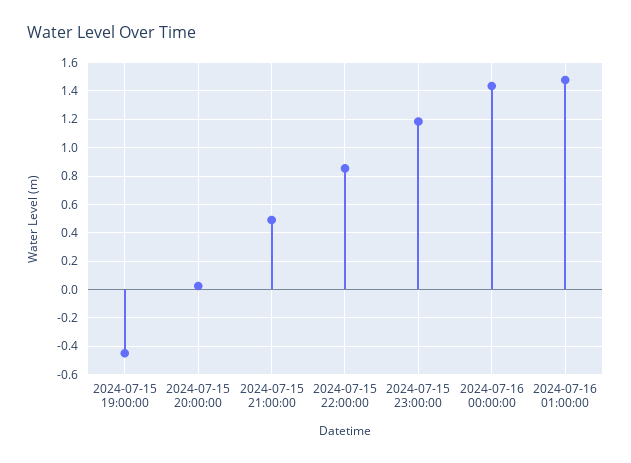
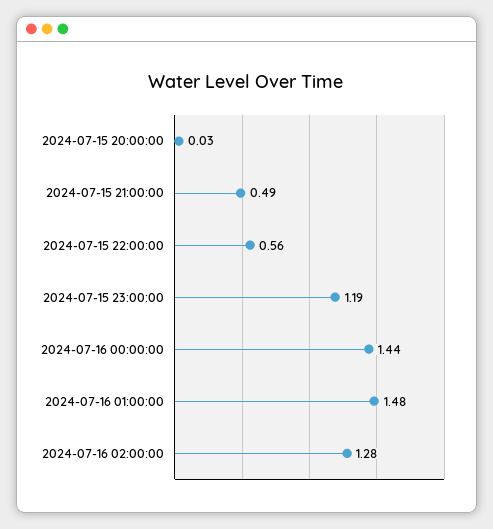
2024-07-15 19:00:00: -0.45 -> none
2024-07-15 22:00:00: 0.85 -> 0.56
2024-07-16 02:00:00: none -> 1.28

